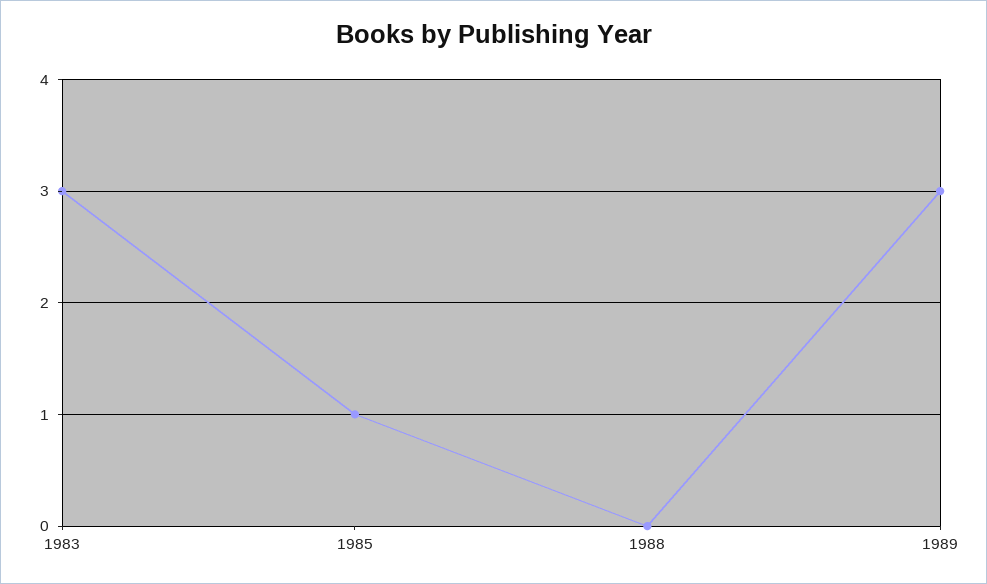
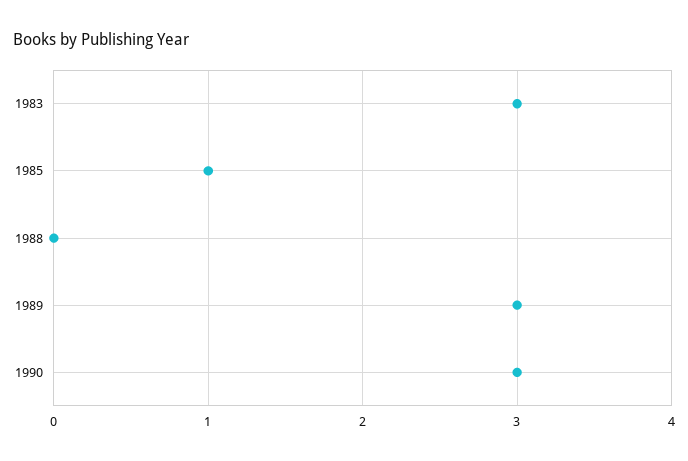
1990: none -> 3

